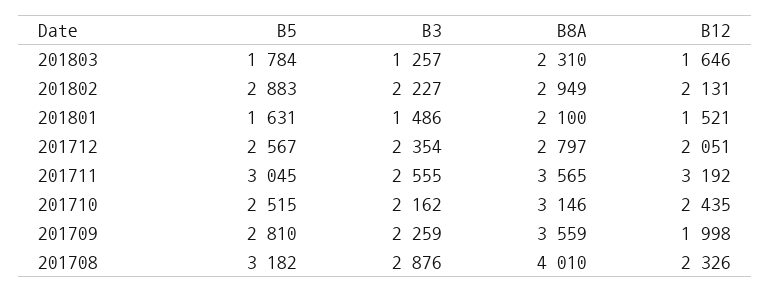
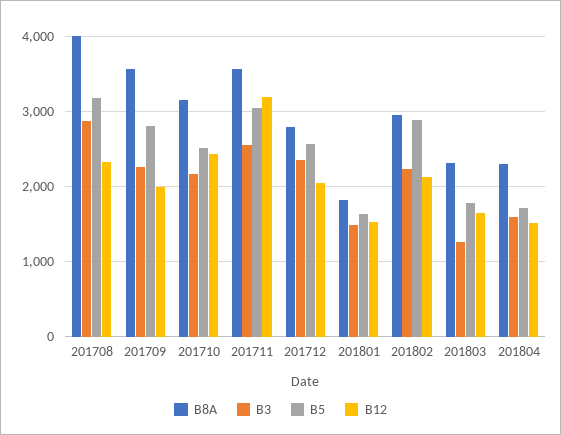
B8A, 201801: 2100 -> 1800
B8A, 201804: none -> 2300
B3, 201804: none -> 1600
B5, 201804: none -> 1700
B12, 201804: none -> 1500

